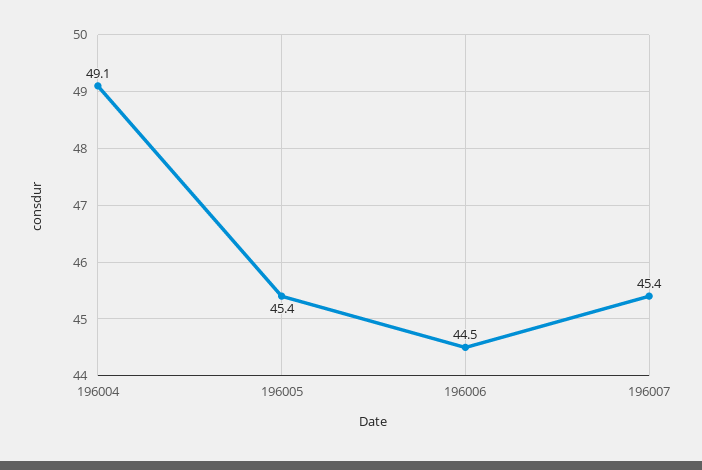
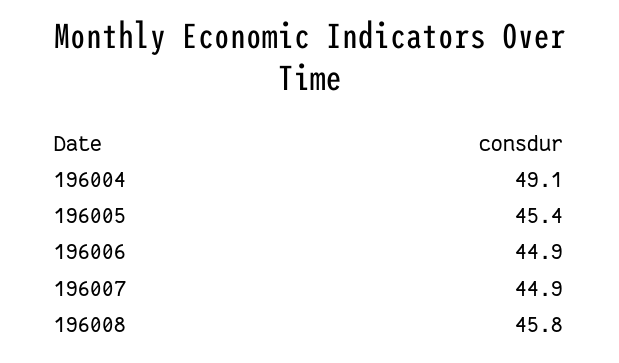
196006: 44.5 -> 44.9
196007: 45.4 -> 44.9
196008: none -> 45.8

